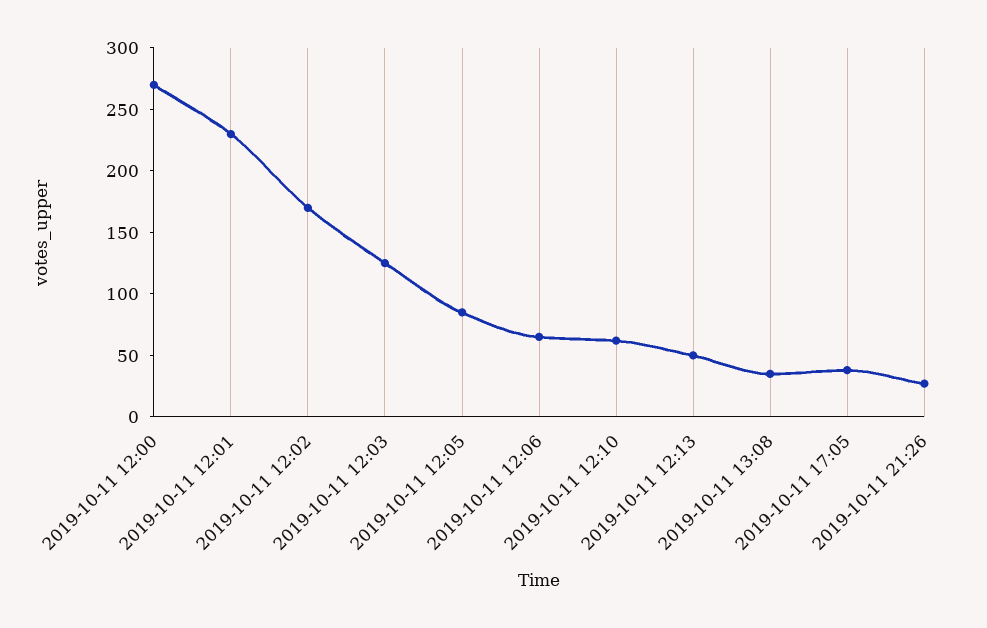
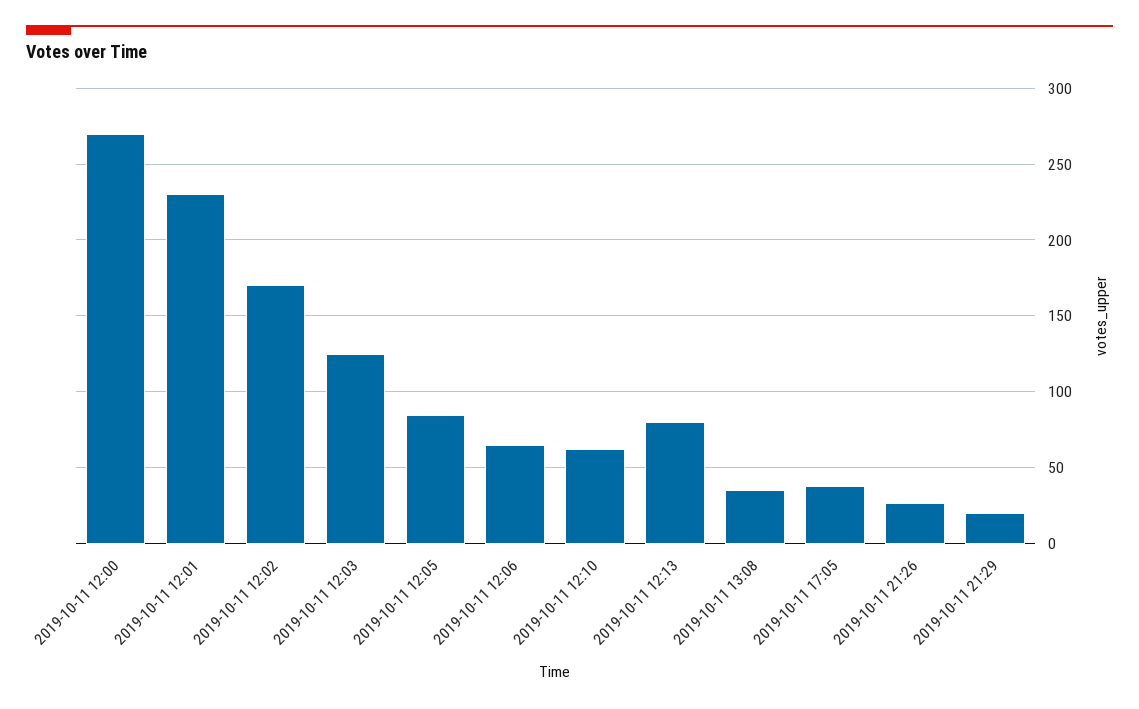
2019-10-11 12:13: 50 -> 80
2019-10-11 21:29: none -> 20

